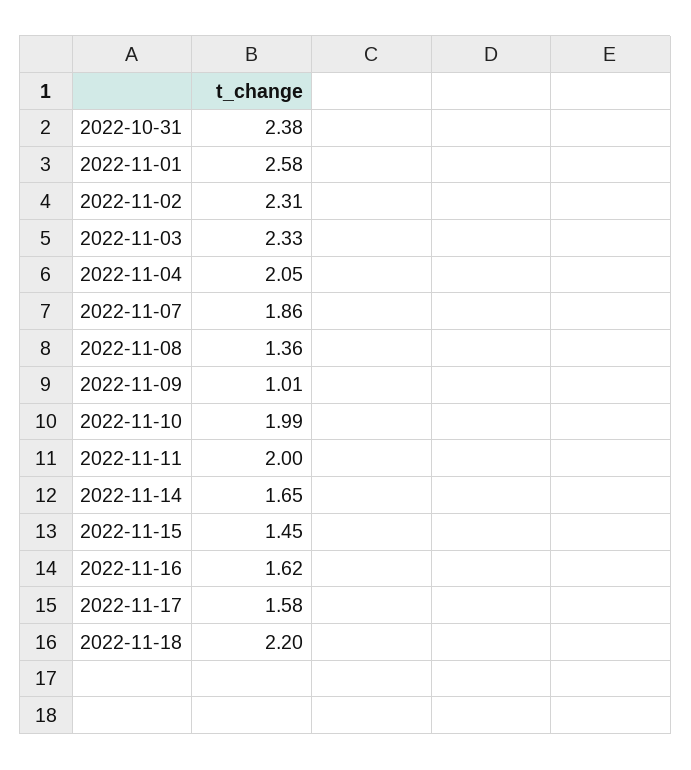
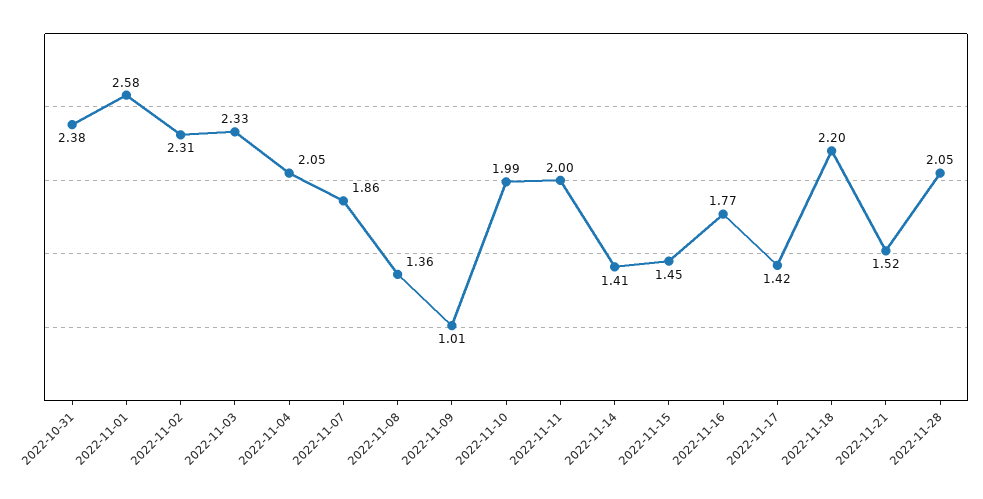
2022-11-14: 1.65 -> 1.41
2022-11-16: 1.62 -> 1.77
2022-11-17: 1.58 -> 1.42
2022-11-21: none -> 1.52
2022-11-28: none -> 2.05

